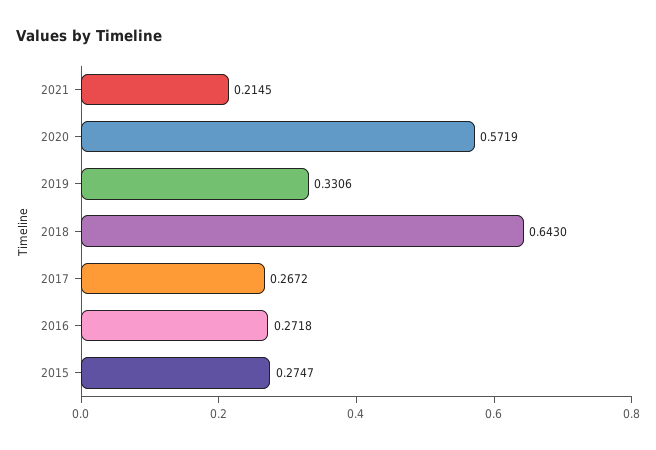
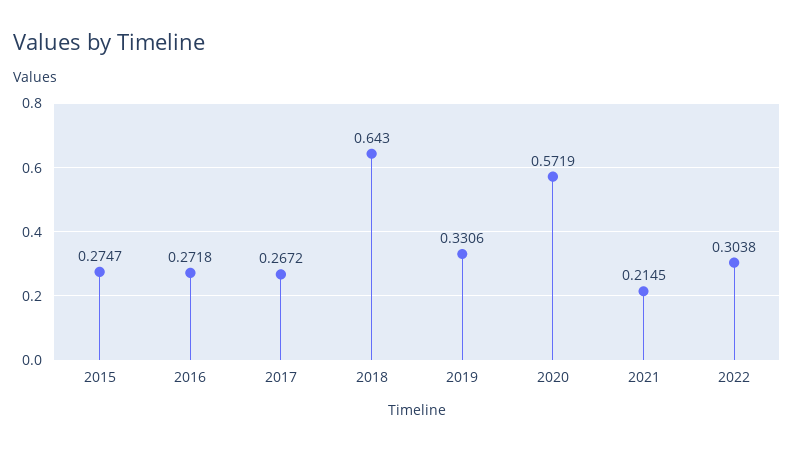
2022: none -> 0.3038

